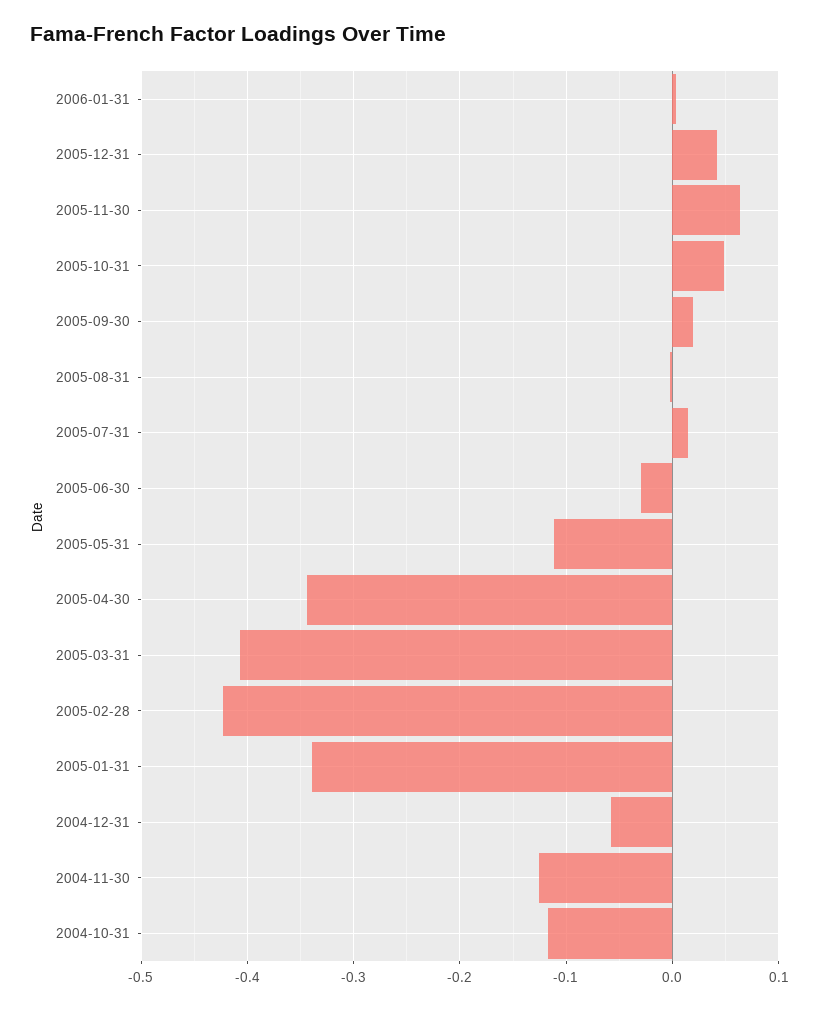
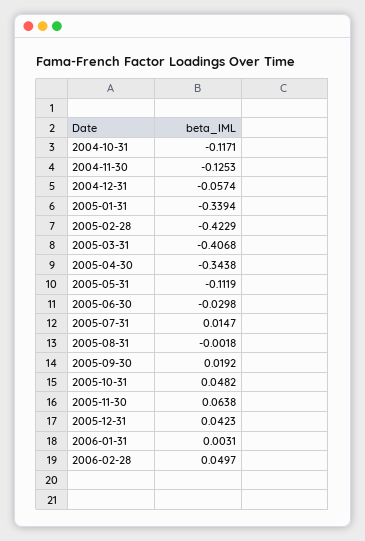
2006-02-28: none -> 0.0497

